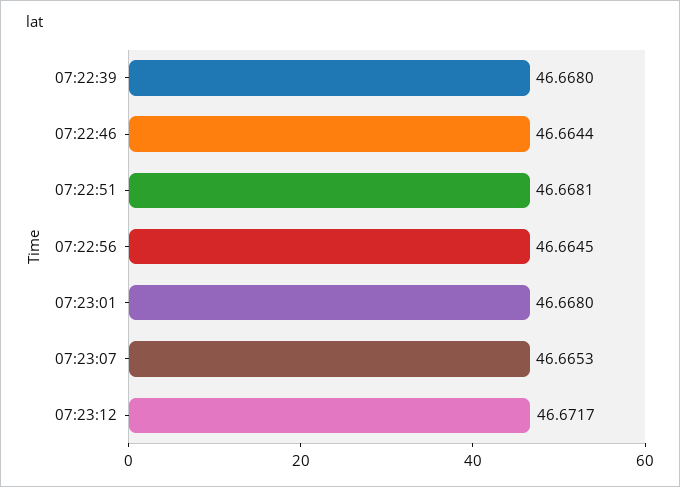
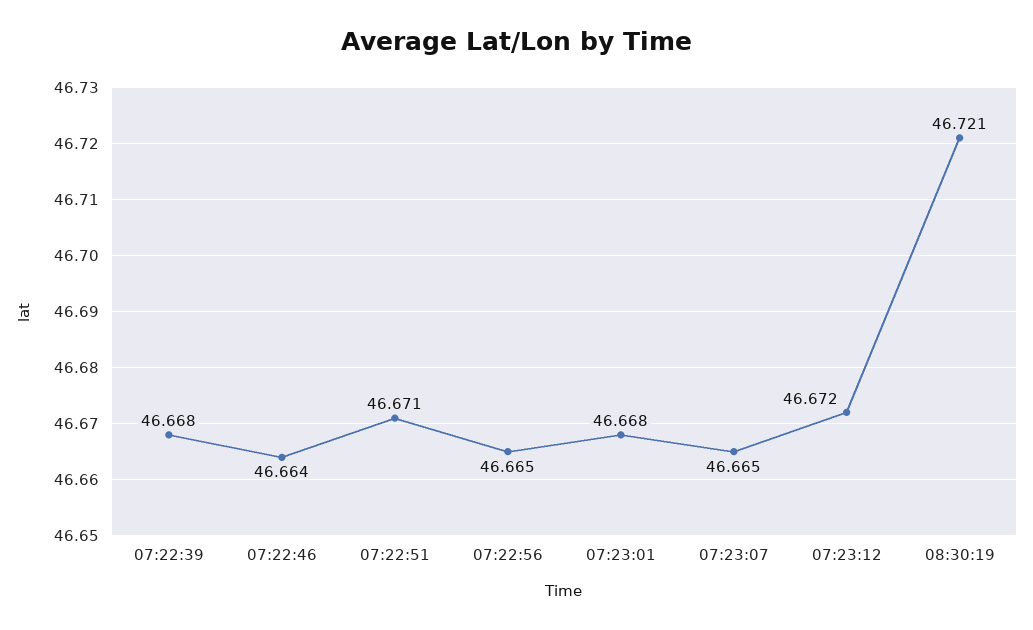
07:22:51: 46.6681 -> 46.671
08:30:19: none -> 46.721

